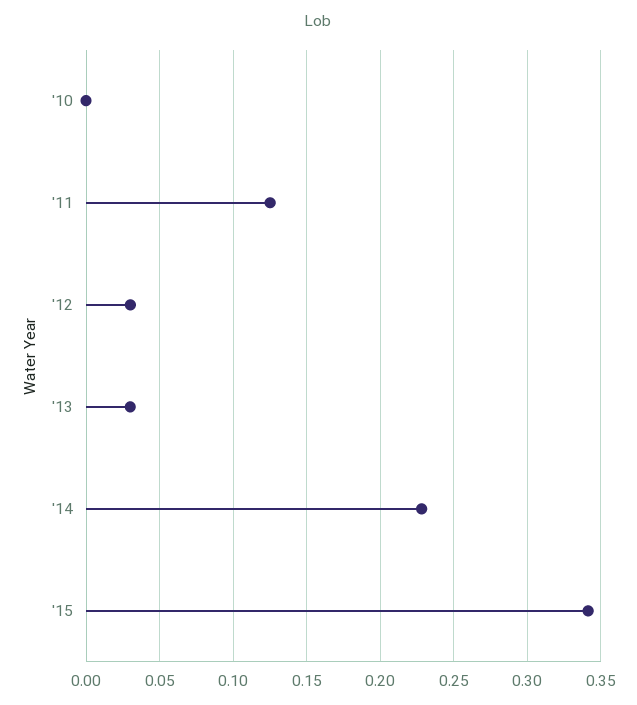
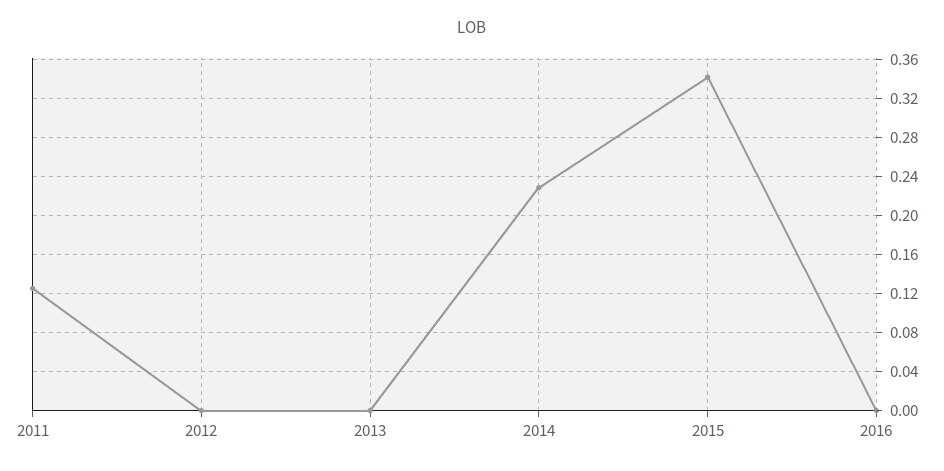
'10: 0 -> none
'12: 0.03 -> 0
'13: 0.03 -> 0
2016: none -> 0

